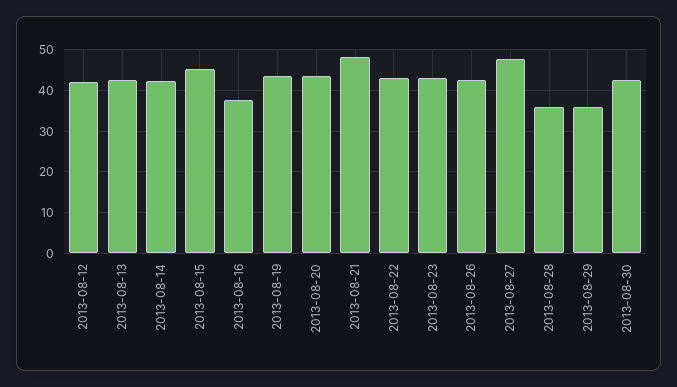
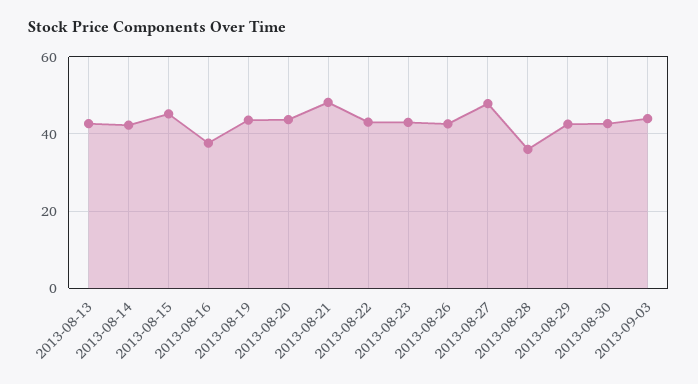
2013-08-12: 42 -> none
2013-08-29: 36 -> 42
2013-09-03: none -> 44

